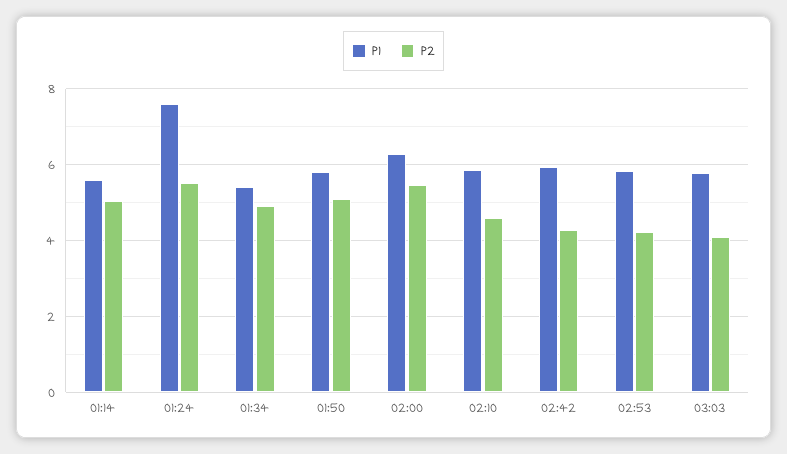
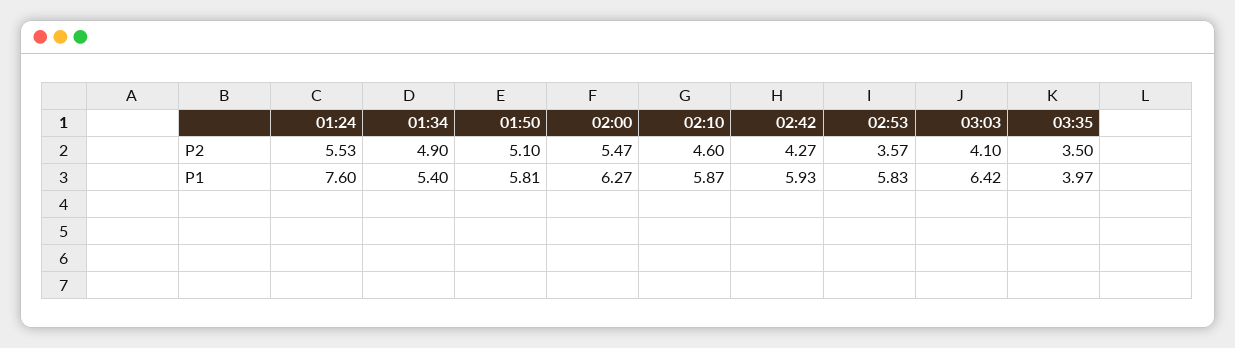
P1, 01:14: 5.6 -> none
P2, 01:14: 5 -> none
P2, 02:53: 4.2 -> 3.57
P1, 03:03: 5.8 -> 6.42
P2, 03:35: none -> 3.5
P1, 03:35: none -> 3.97

